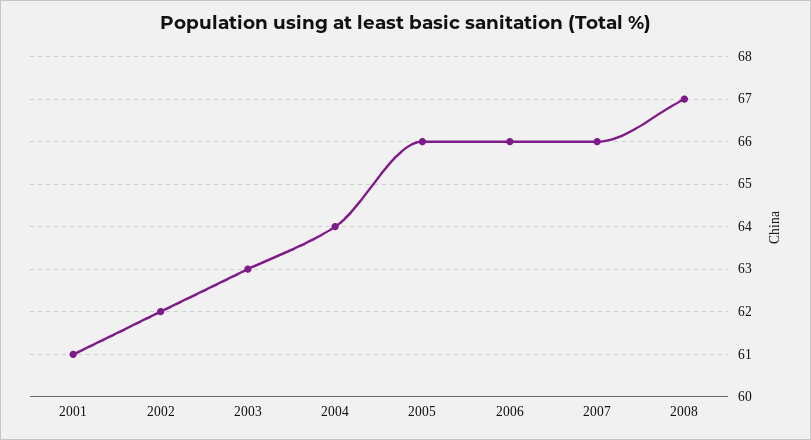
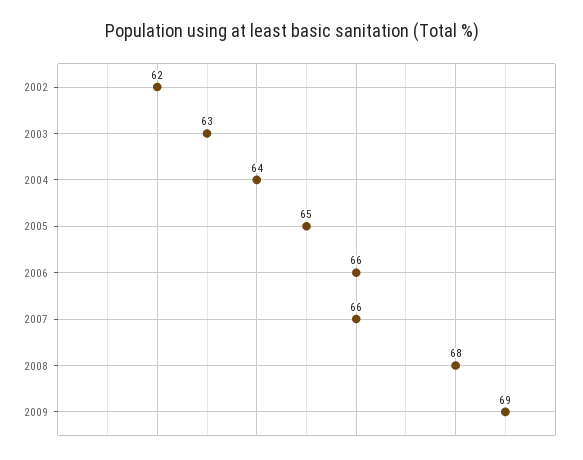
2001: 61 -> none
2005: 66 -> 65
2008: 67 -> 68
2009: none -> 69

